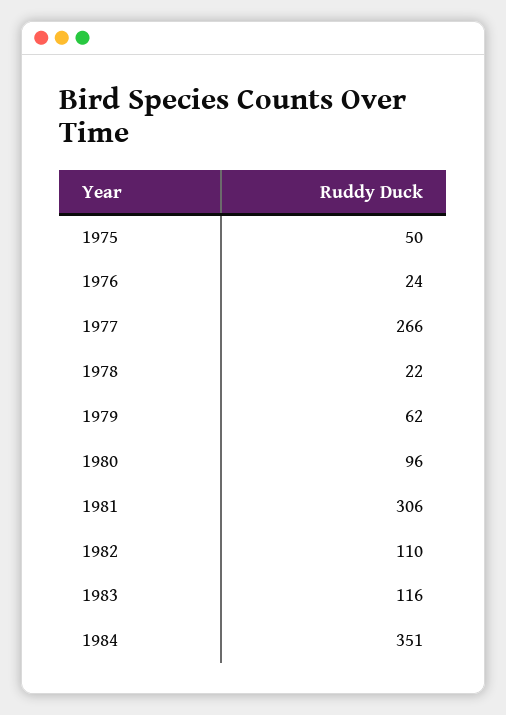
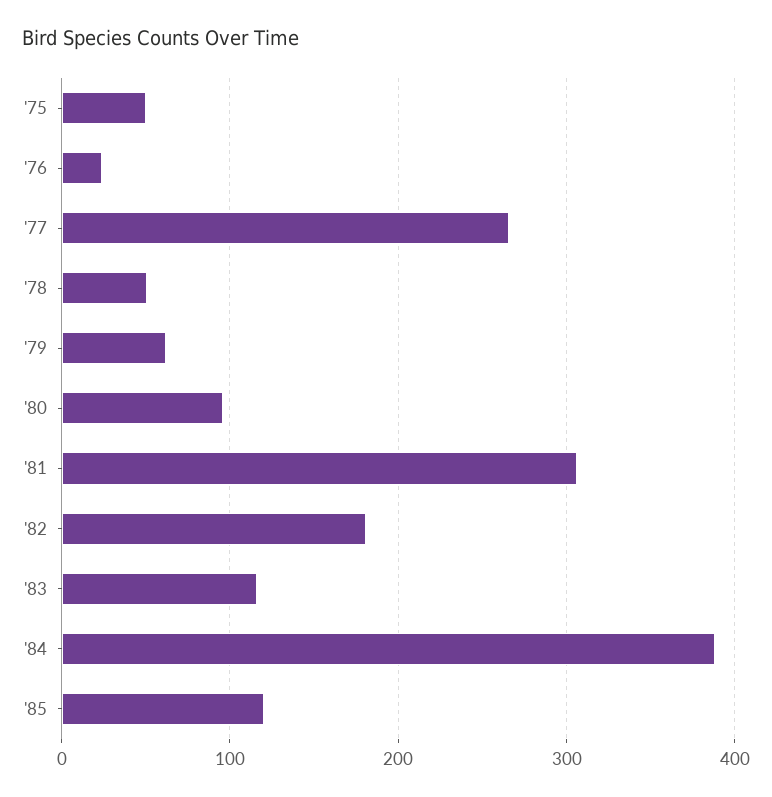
1978: 22 -> 50
1982: 110 -> 180
1984: 351 -> 390
'85: none -> 120

